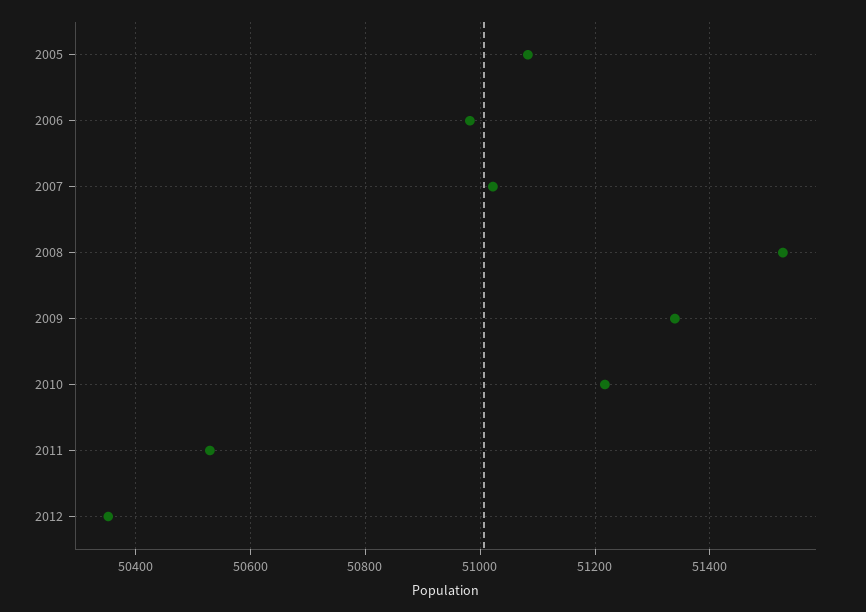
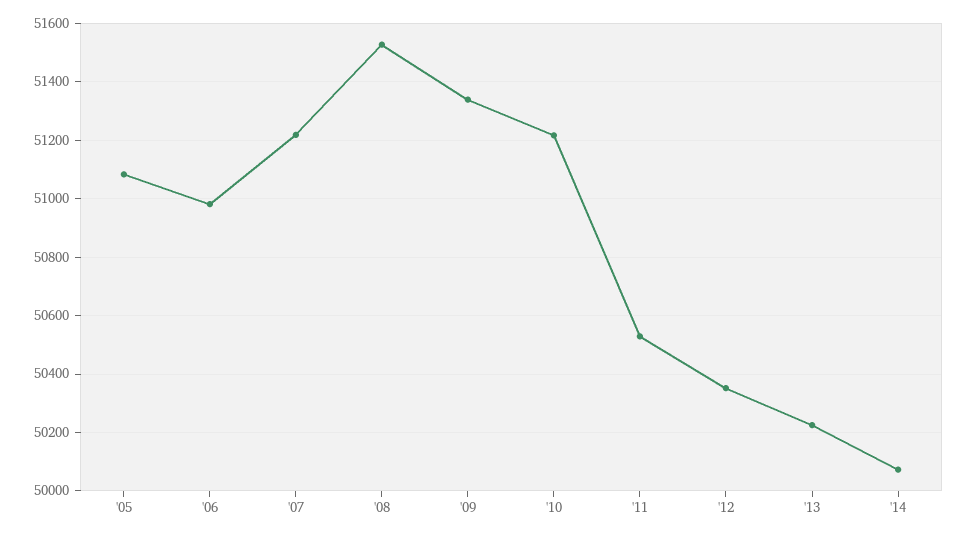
2007: 51020 -> 51225
'13: none -> 50225
'14: none -> 50075

